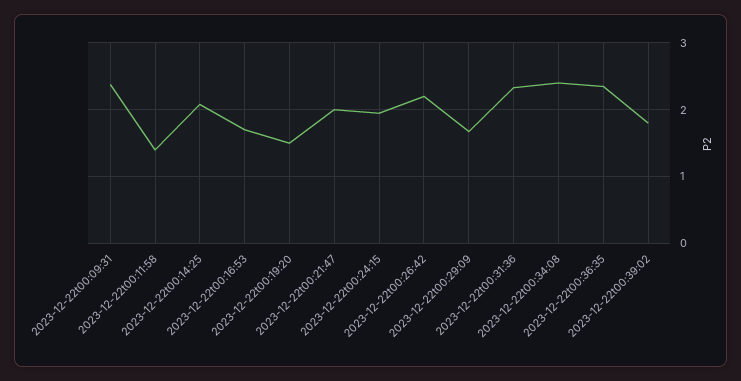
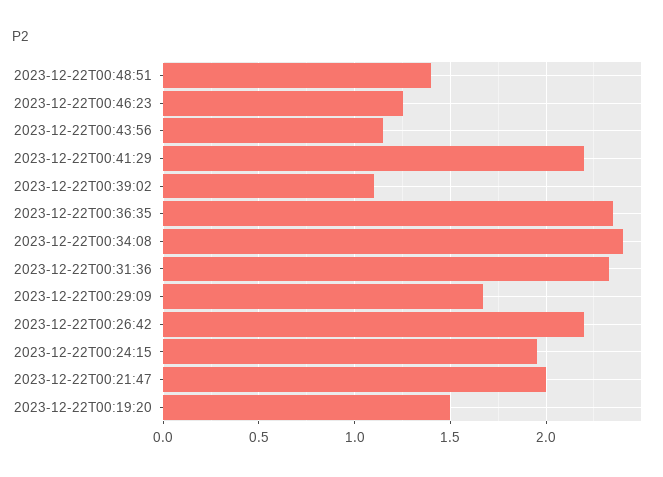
2023-12-22t00:09:31: 2.4 -> none
2023-12-22t00:11:58: 1.4 -> none
2023-12-22t00:14:25: 2.1 -> none
2023-12-22t00:16:53: 1.7 -> none
2023-12-22t00:39:02: 1.8 -> 1.1
2023-12-22T00:48:51: none -> 1.4
2023-12-22T00:46:23: none -> 1.25
2023-12-22T00:43:56: none -> 1.15
2023-12-22T00:41:29: none -> 2.2

